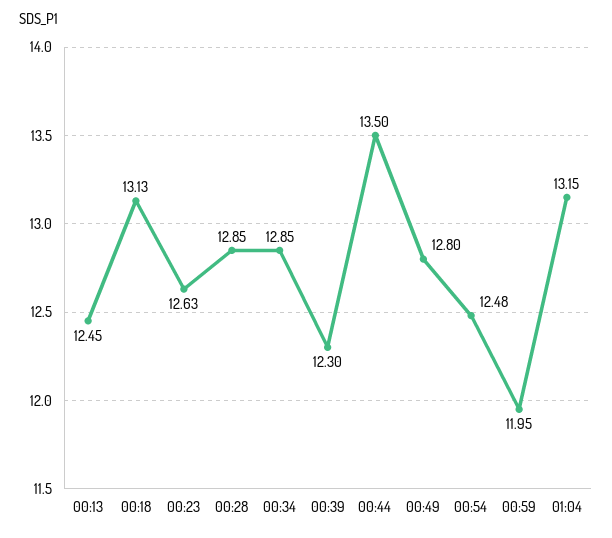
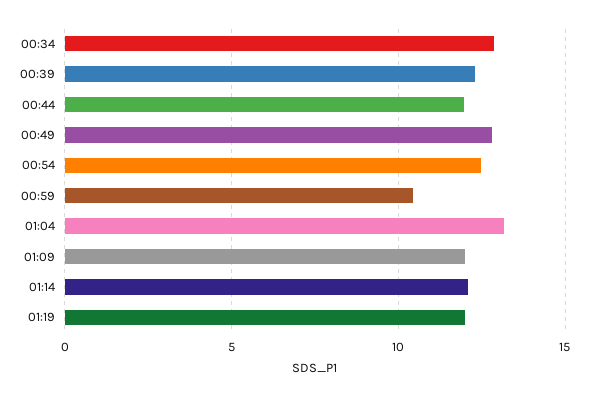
00:13: 12.45 -> none
00:18: 13.13 -> none
00:23: 12.63 -> none
00:28: 12.85 -> none
00:44: 13.5 -> 12
00:59: 11.95 -> 10.5
01:09: none -> 12
01:14: none -> 12
01:19: none -> 12

